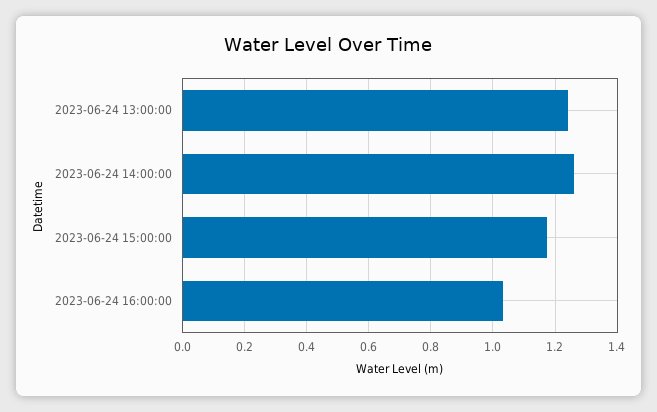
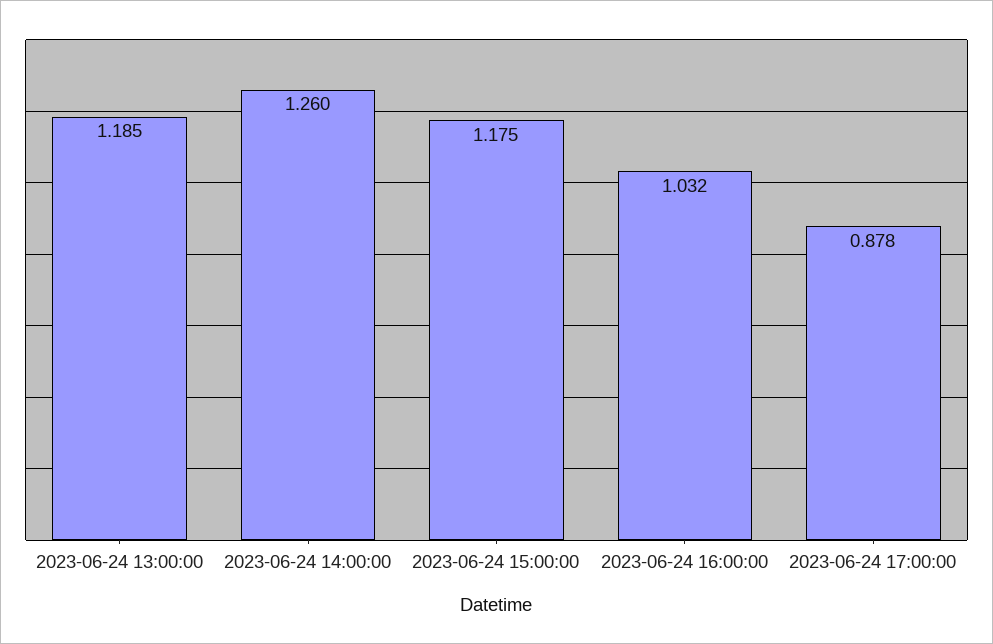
2023-06-24 13:00:00: 1.24 -> 1.185
2023-06-24 17:00:00: none -> 0.878

